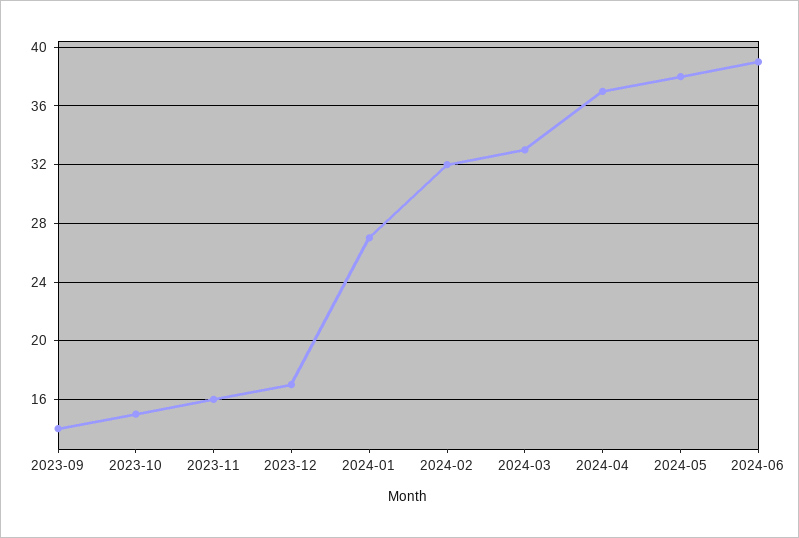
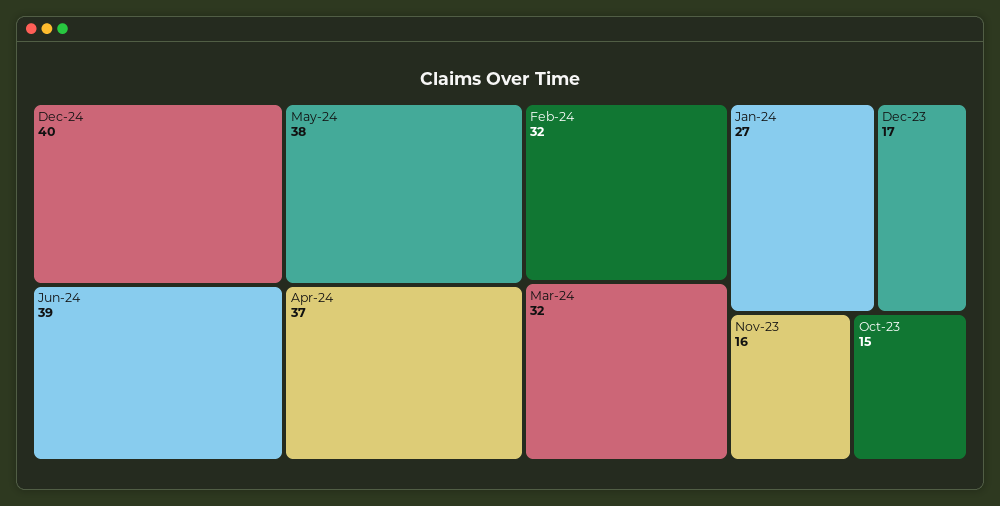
2023-09: 14 -> none
2024-03: 33 -> 32
Dec-24: none -> 40

